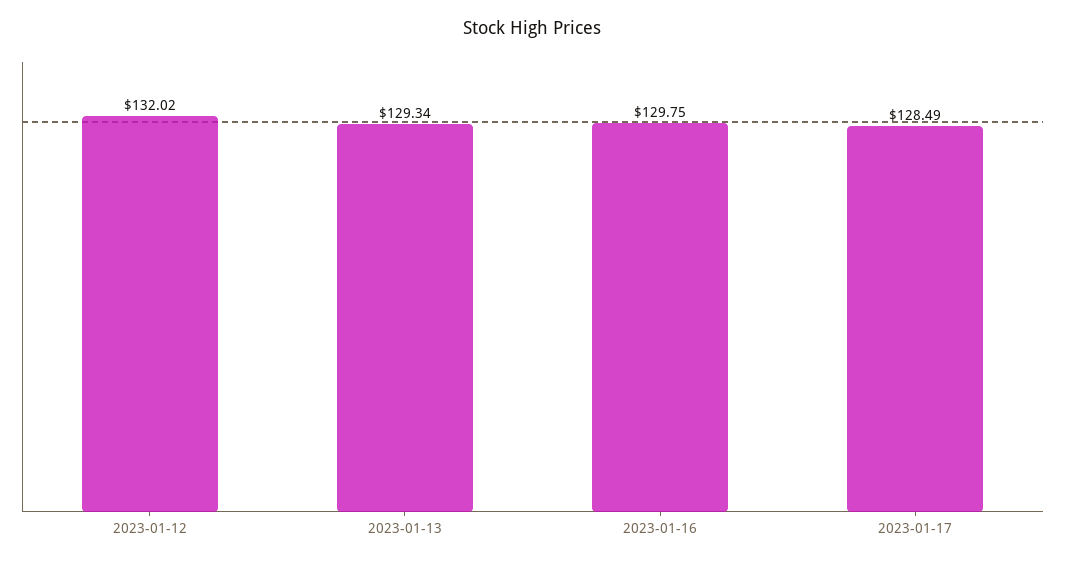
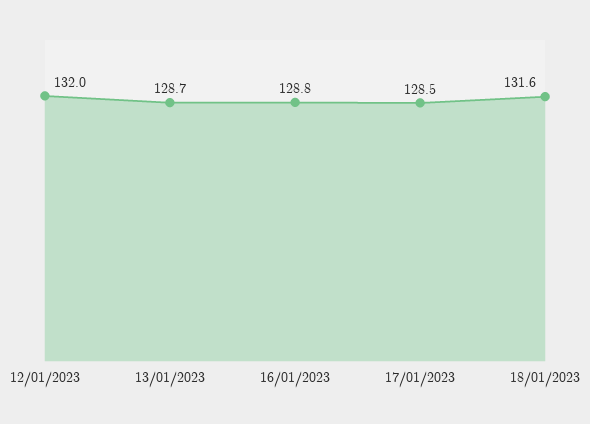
2023-01-13: 129.34 -> 128.7
2023-01-16: 129.75 -> 128.8
18/01/2023: none -> 131.6

